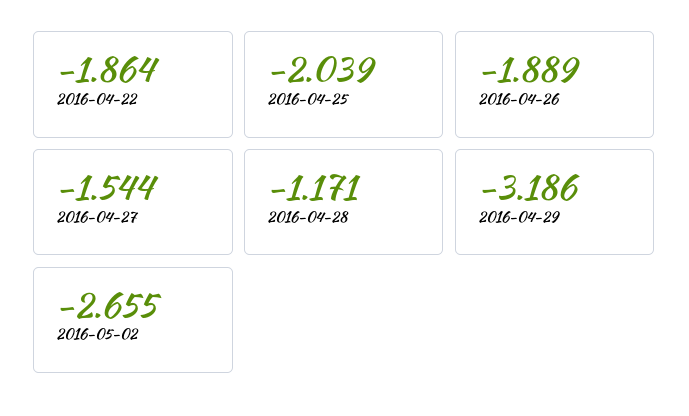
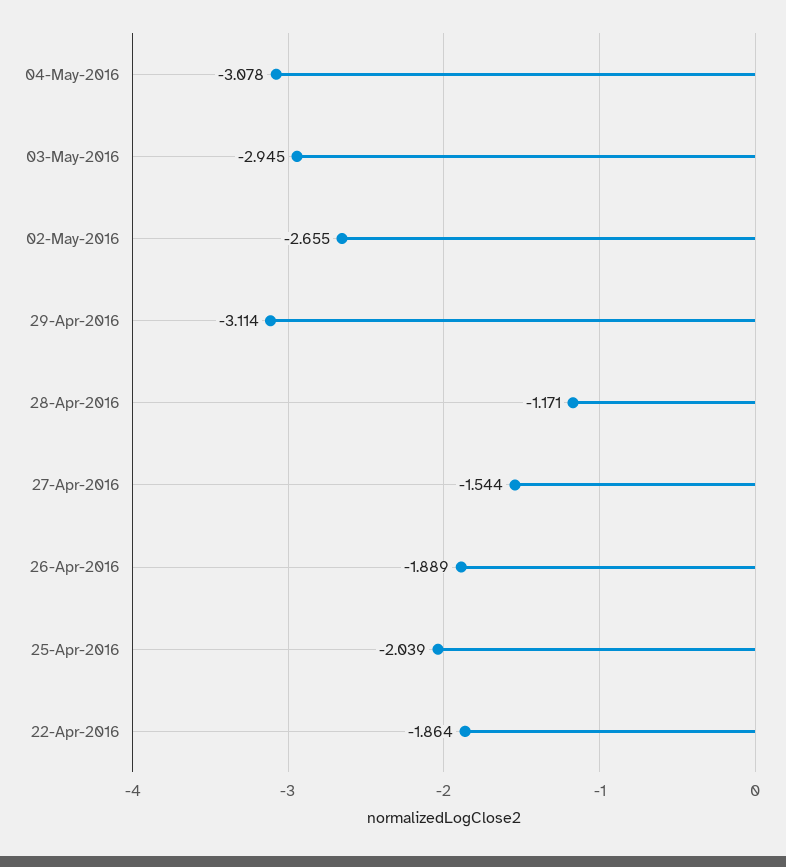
2016-04-29: -3.186 -> -3.114
04-May-2016: none -> -3.078
03-May-2016: none -> -2.945

